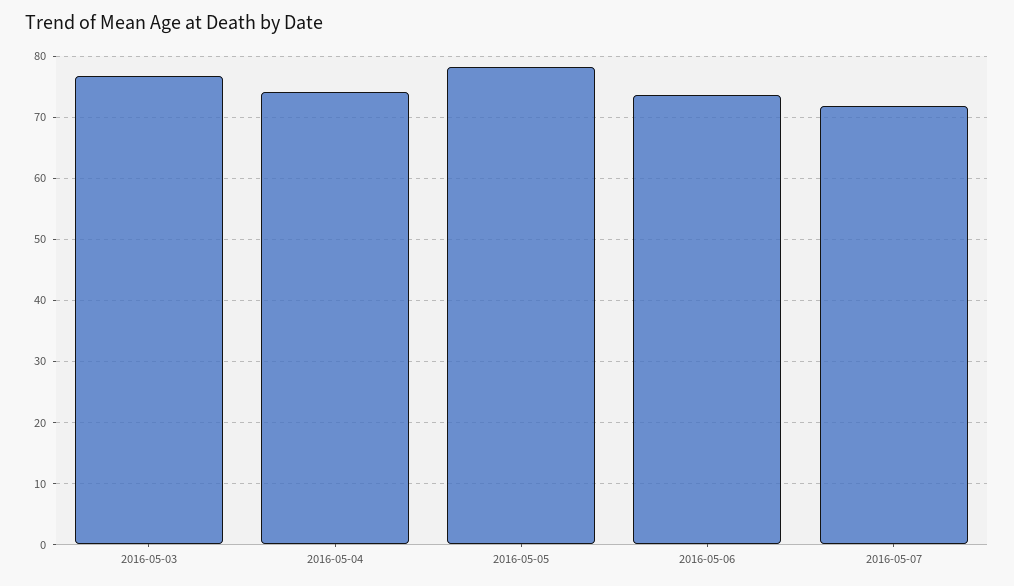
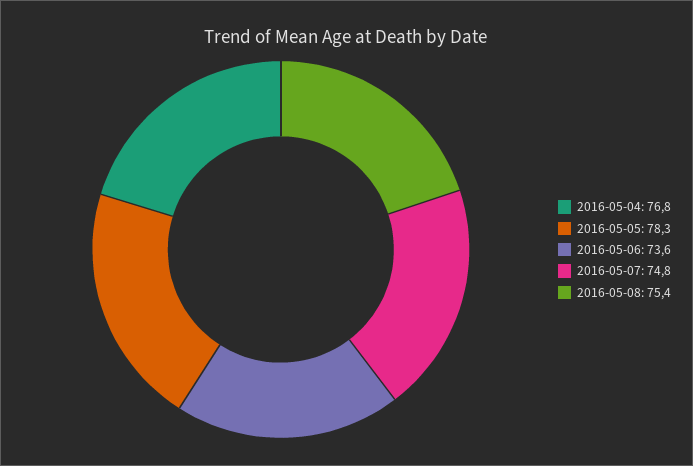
2016-05-03: 77 -> none
2016-05-04: 74 -> 76.8
2016-05-07: 72 -> 74.8
2016-05-08: none -> 75.4

